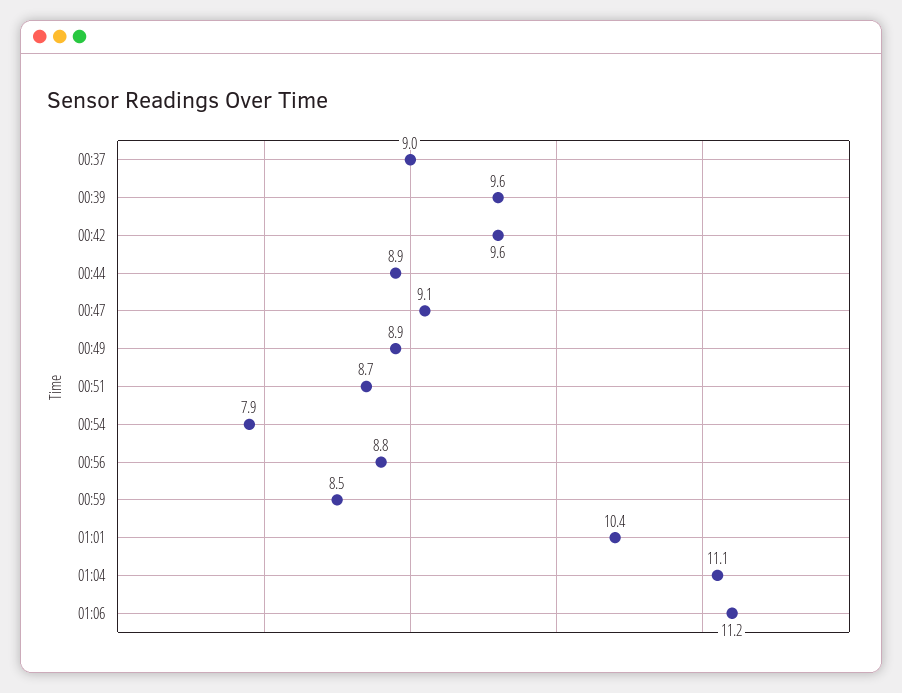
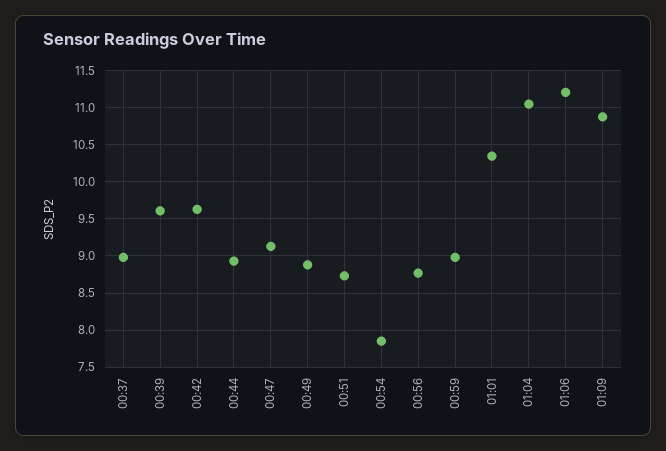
00:59: 8.5 -> 9
01:09: none -> 10.9

